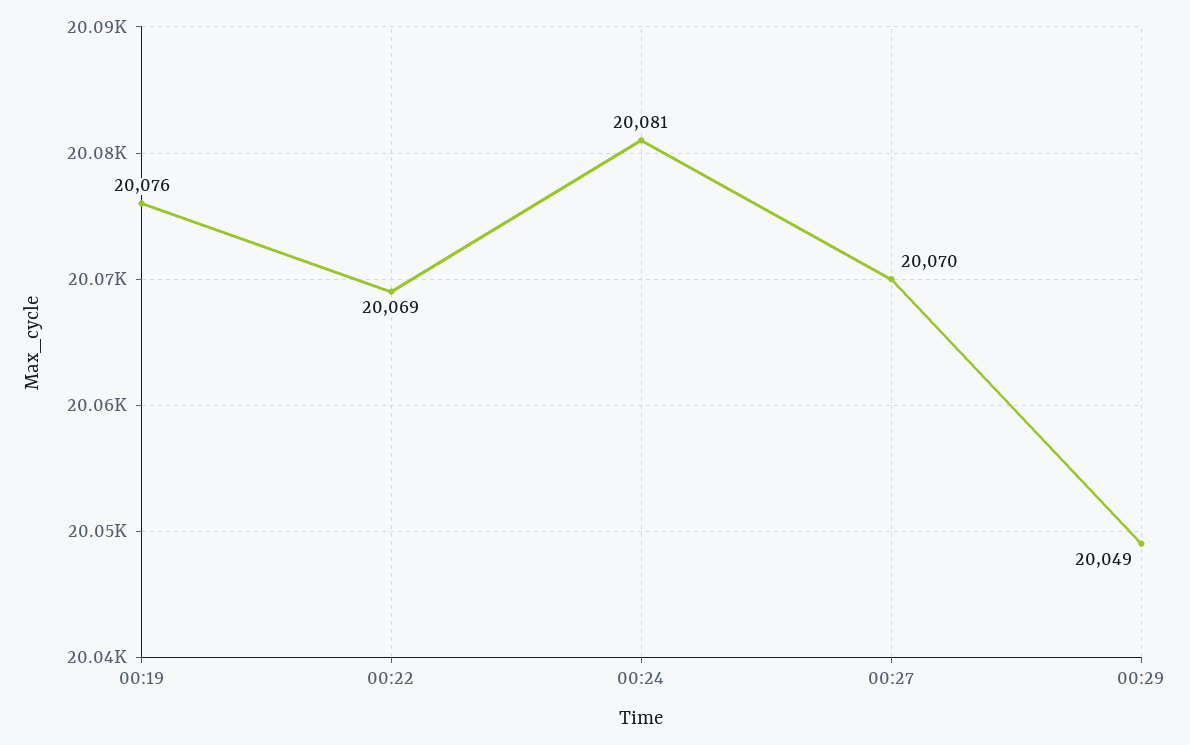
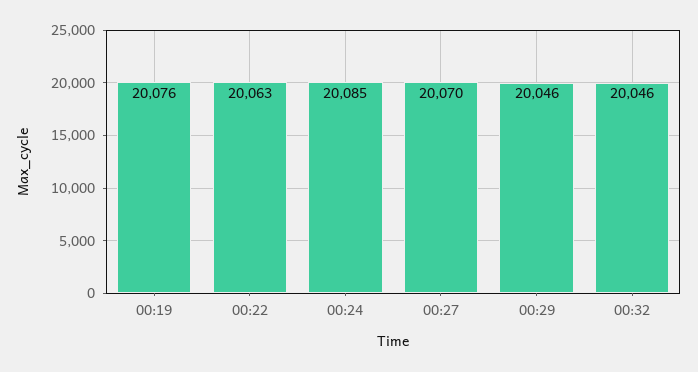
00:22: 20069 -> 20063
00:24: 20081 -> 20085
00:29: 20049 -> 20046
00:32: none -> 20046

